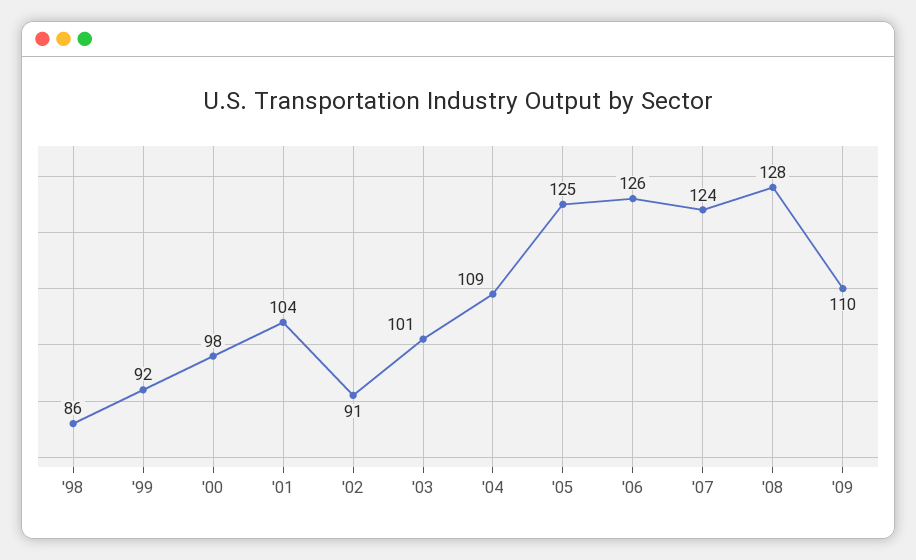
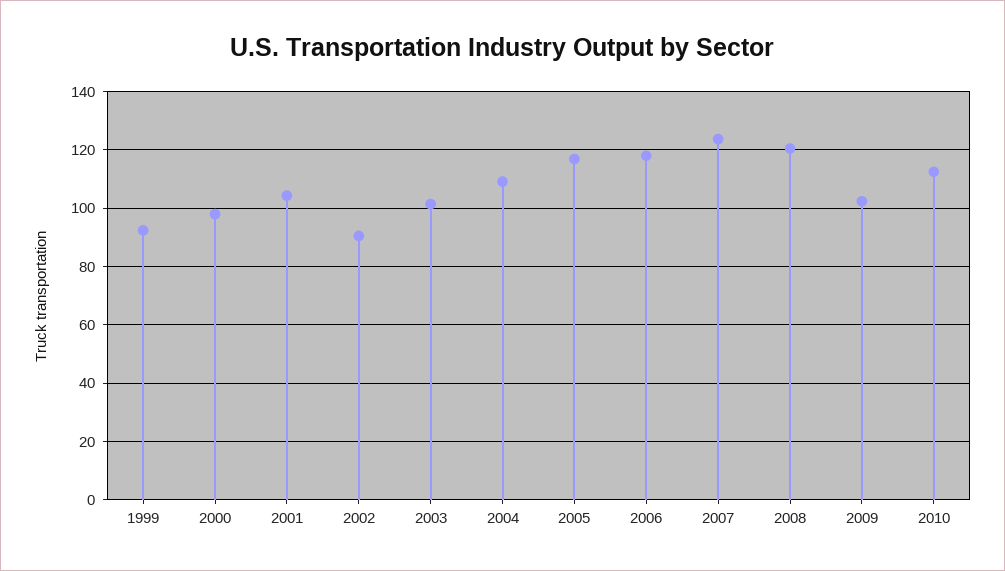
'98: 86 -> none
'05: 125 -> 117.5
'06: 126 -> 117.5
'08: 128 -> 120
'09: 110 -> 102.5
2010: none -> 112.5

